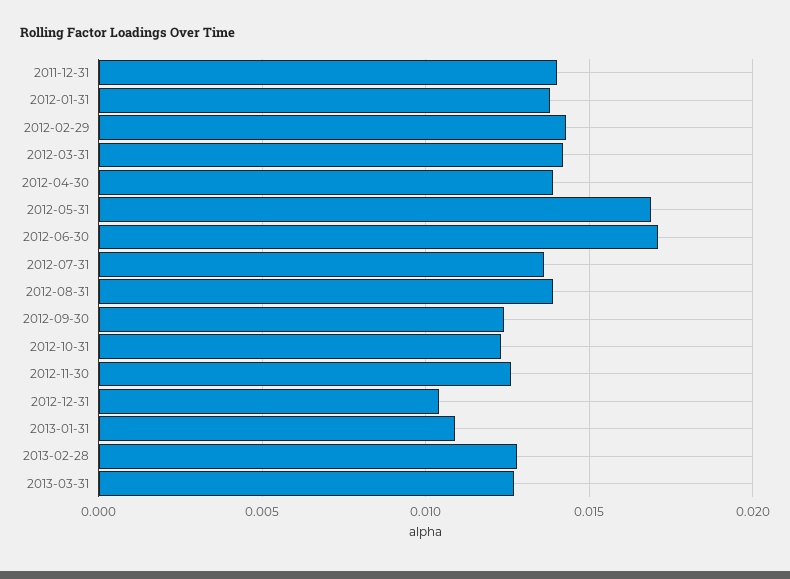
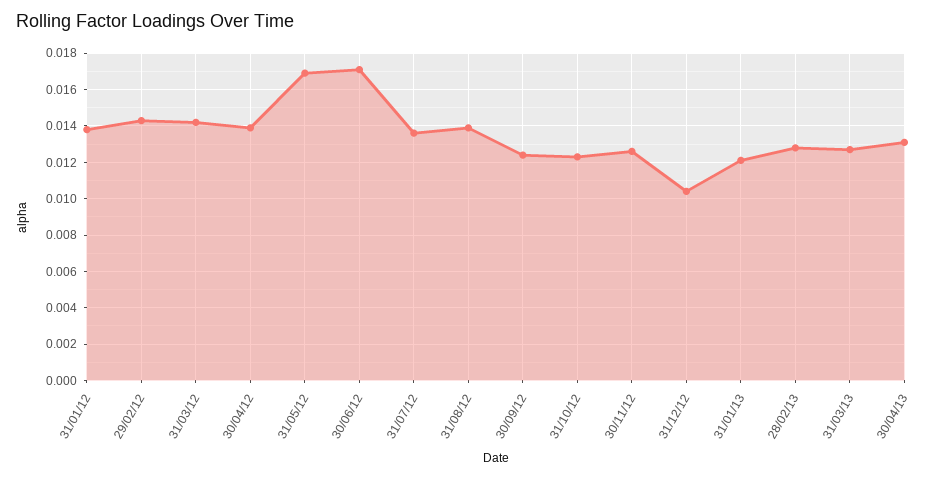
2011-12-31: 0.014 -> none
2013-01-31: 0.011 -> 0.012
30/04/13: none -> 0.013

